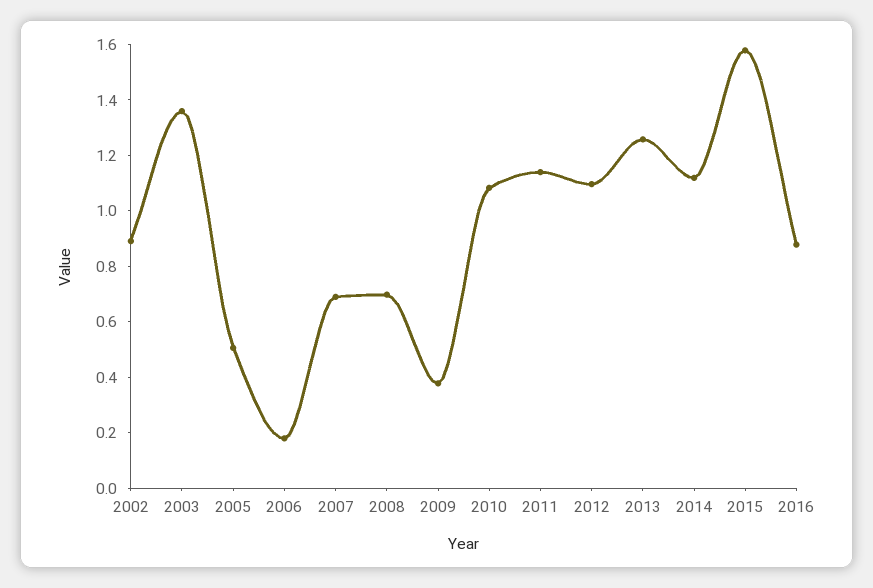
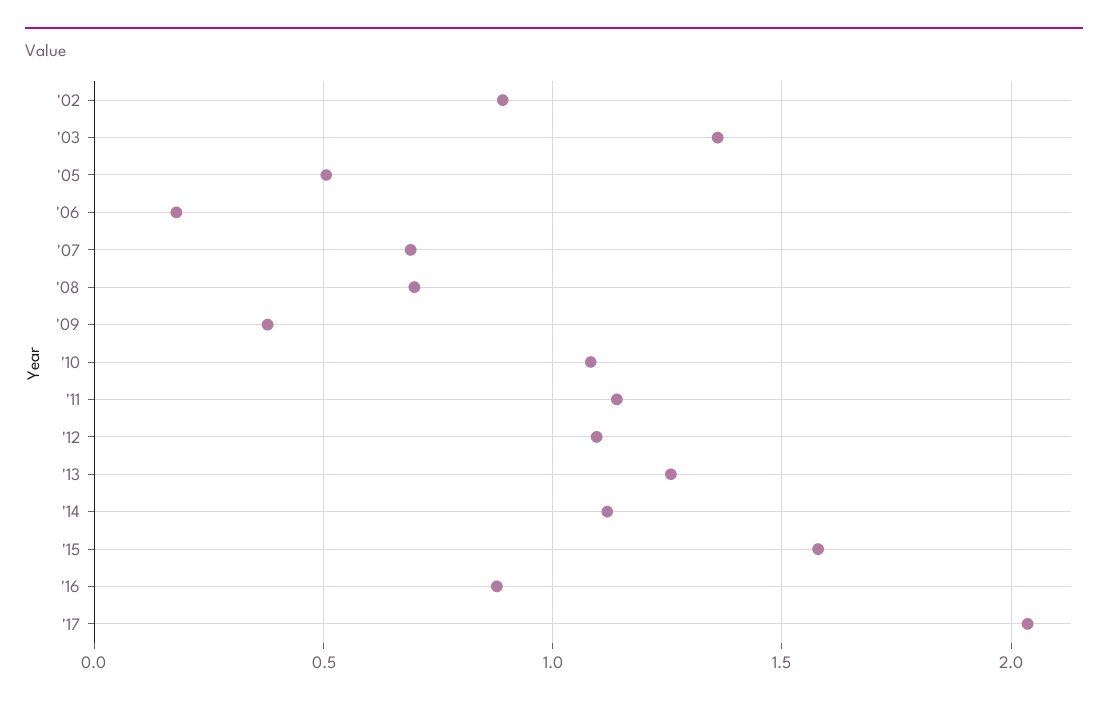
'17: none -> 2.05

